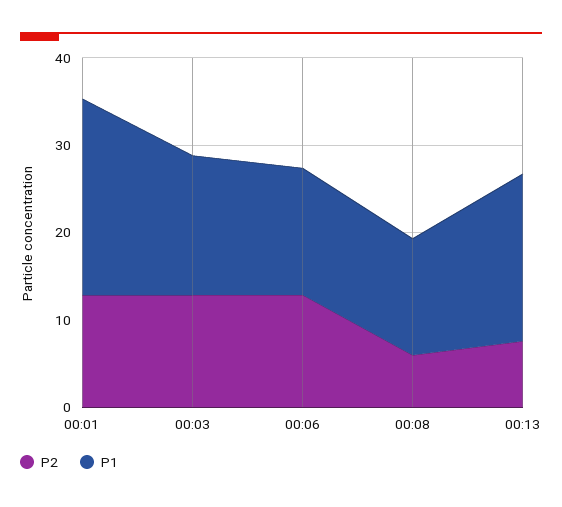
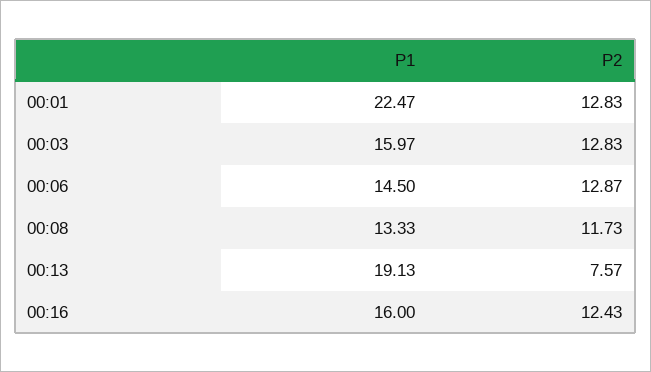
P2, 00:08: 6 -> 11.73
P1, 00:16: none -> 16
P2, 00:16: none -> 12.43

